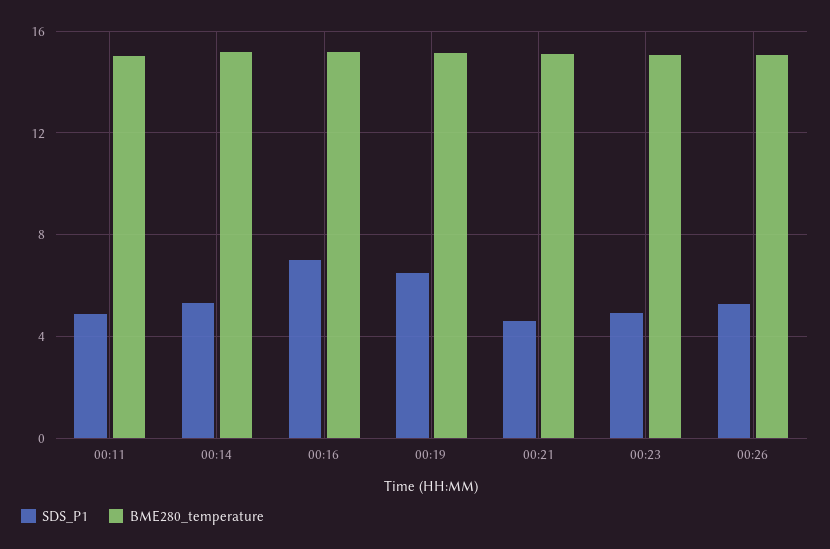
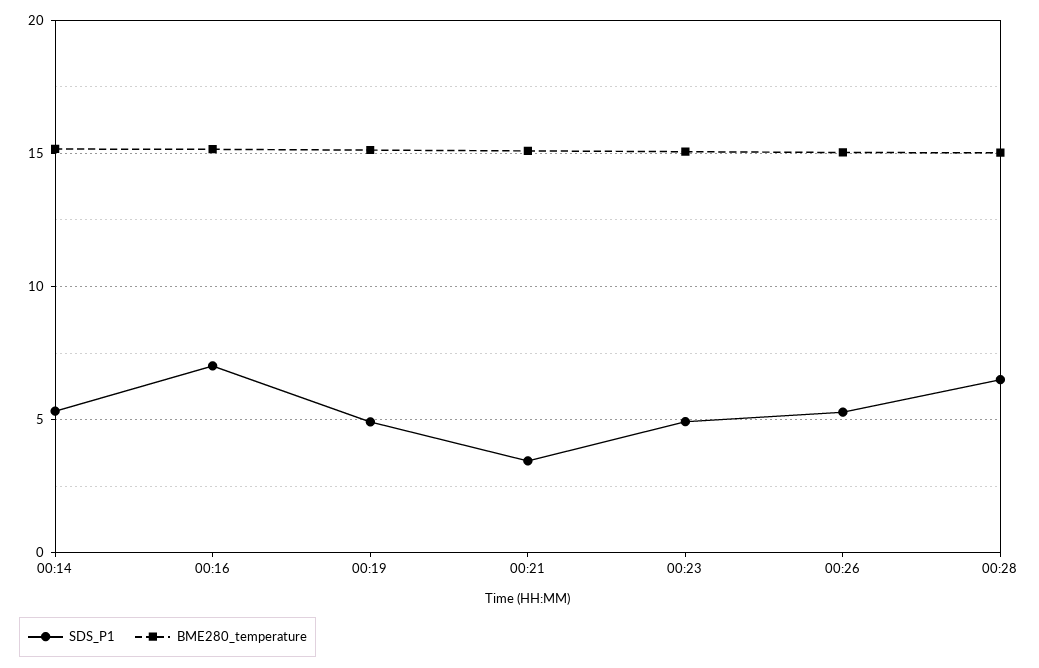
SDS_P1, 00:11: 5 -> none
BME280_temperature, 00:11: 15 -> none
SDS_P1, 00:19: 6.5 -> 5
SDS_P1, 00:21: 4.5 -> 3.5
SDS_P1, 00:28: none -> 6.5
BME280_temperature, 00:28: none -> 15

